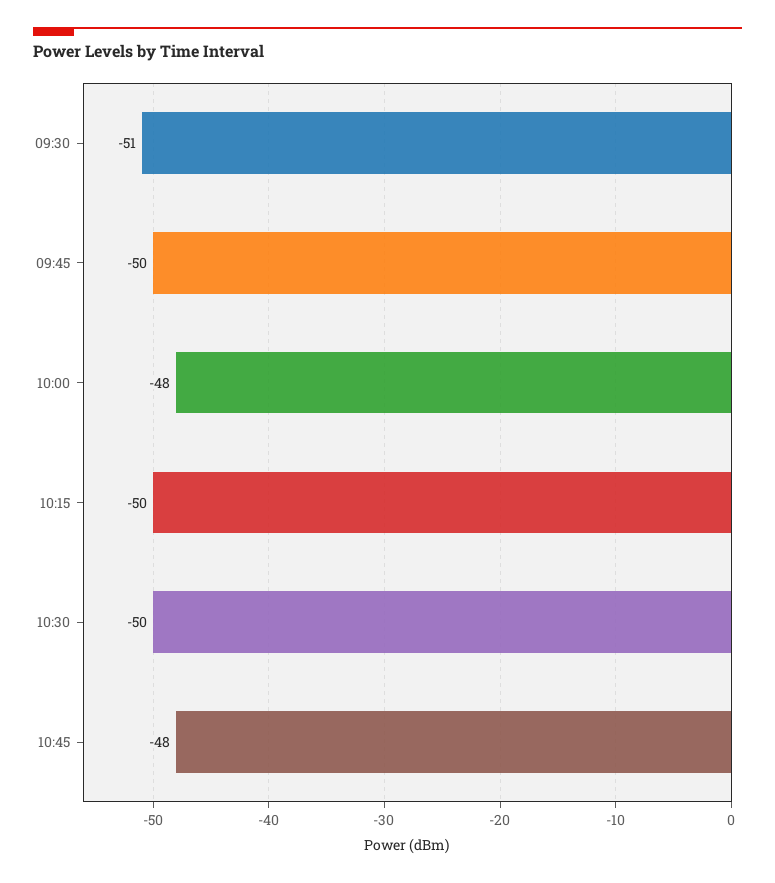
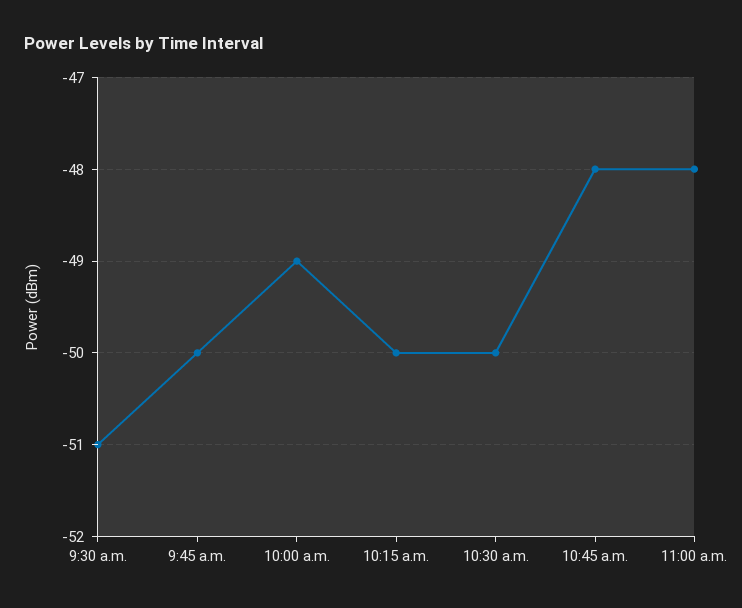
10:00: -48 -> -49
11:00 a.m.: none -> -48

